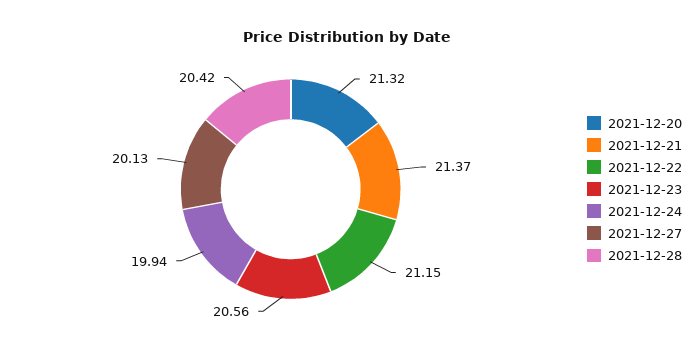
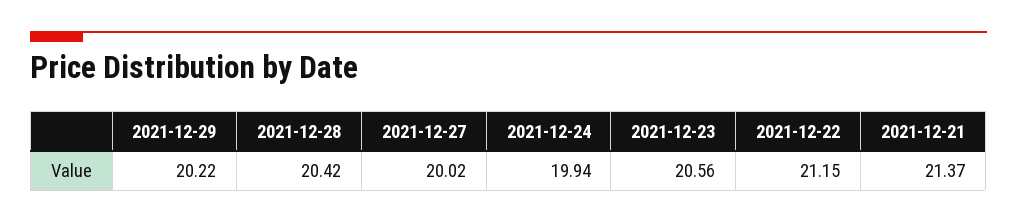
2021-12-20: 21.32 -> none
2021-12-27: 20.13 -> 20.02
2021-12-29: none -> 20.22

